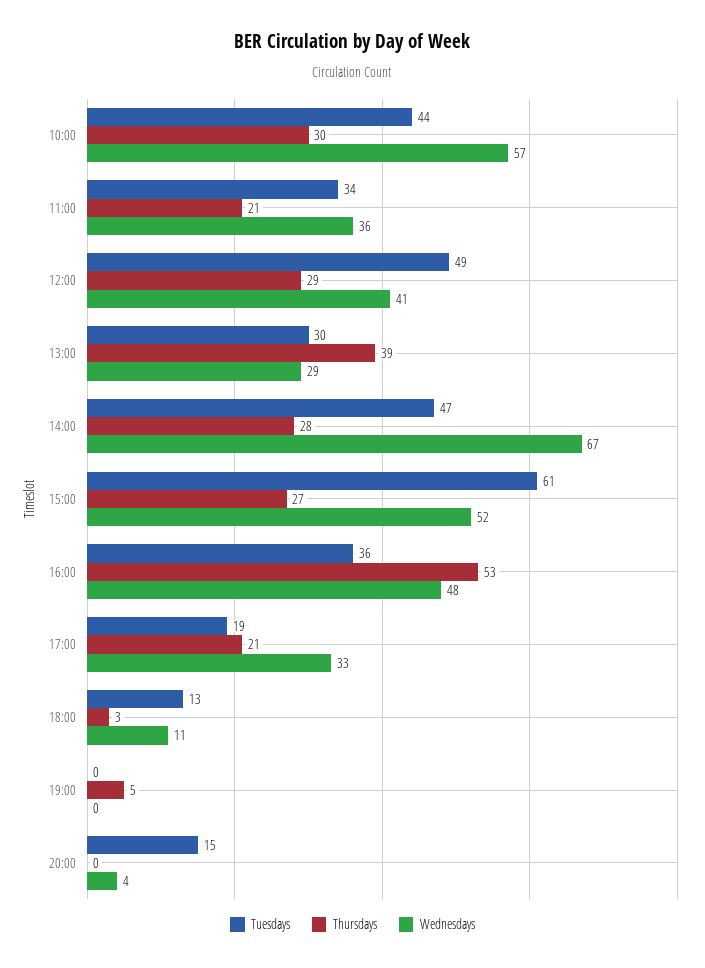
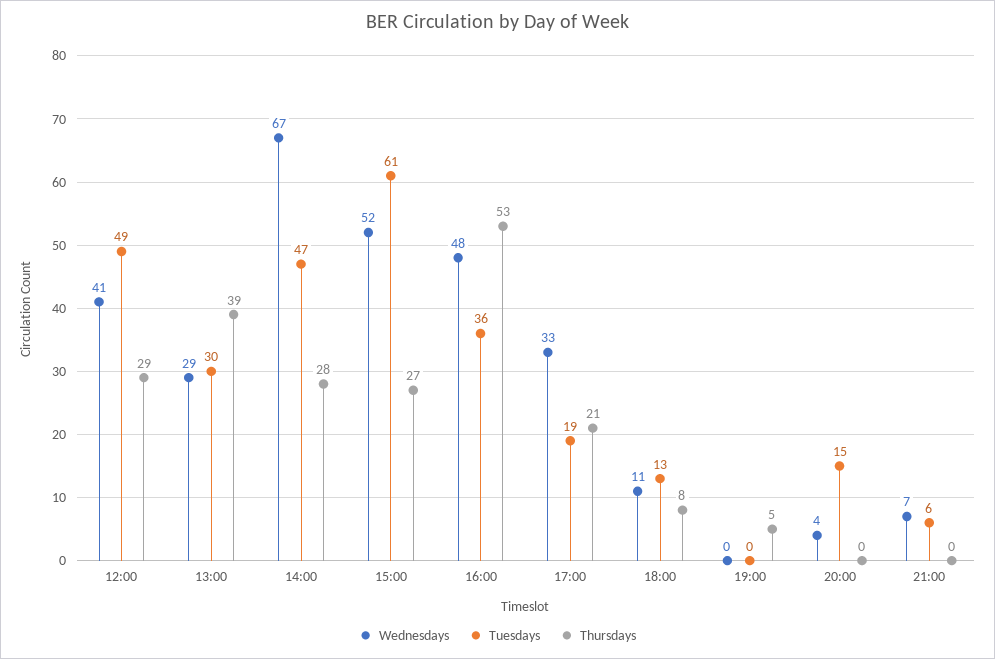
Tuesdays, 10:00: 44 -> none
Thursdays, 10:00: 30 -> none
Wednesdays, 10:00: 57 -> none
Tuesdays, 11:00: 34 -> none
Thursdays, 11:00: 21 -> none
Wednesdays, 11:00: 36 -> none
Thursdays, 18:00: 3 -> 8
Wednesdays, 21:00: none -> 7
Tuesdays, 21:00: none -> 6
Thursdays, 21:00: none -> 0

